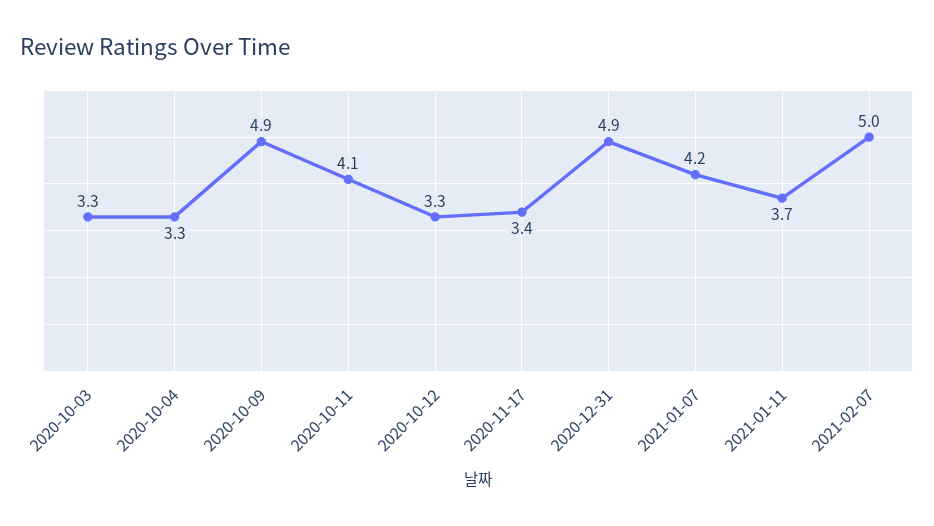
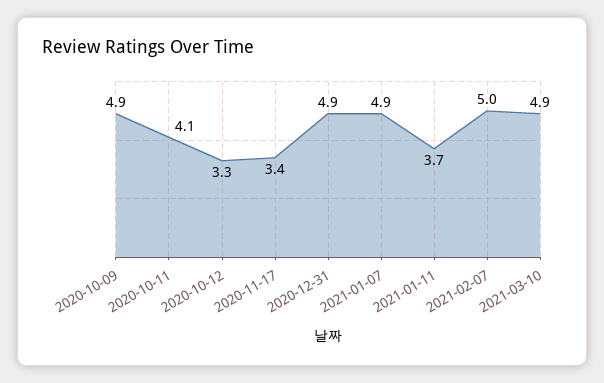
2020-10-03: 3.3 -> none
2020-10-04: 3.3 -> none
2021-01-07: 4.2 -> 4.9
2021-03-10: none -> 4.9

